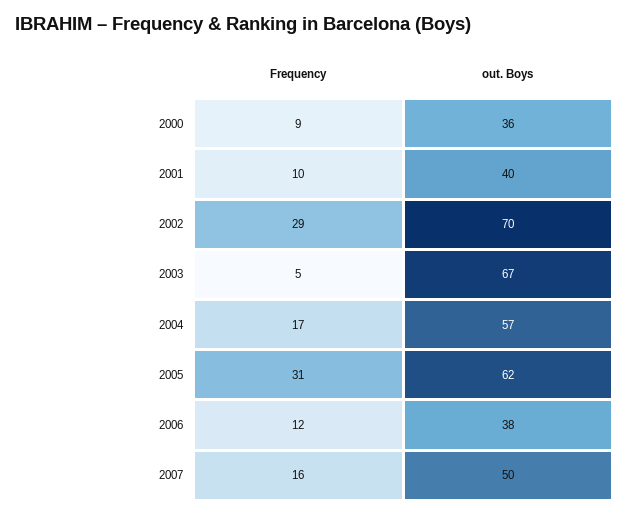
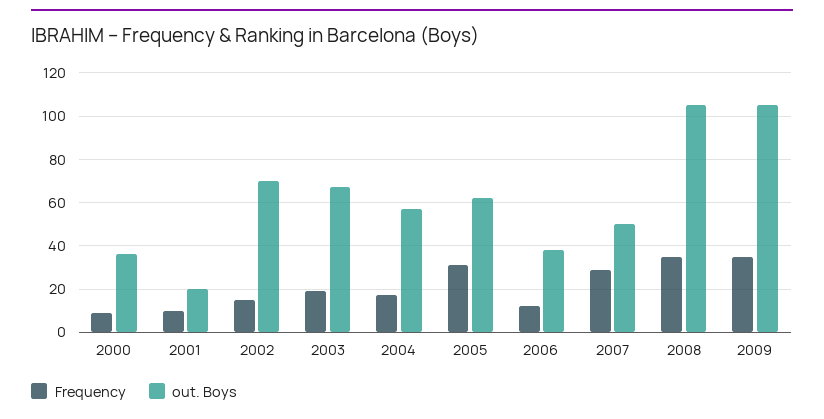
out. Boys, 2001: 40 -> 20
Frequency, 2002: 29 -> 15
Frequency, 2003: 5 -> 20
Frequency, 2007: 16 -> 30
Frequency, 2008: none -> 35
out. Boys, 2008: none -> 105
Frequency, 2009: none -> 35
out. Boys, 2009: none -> 105

